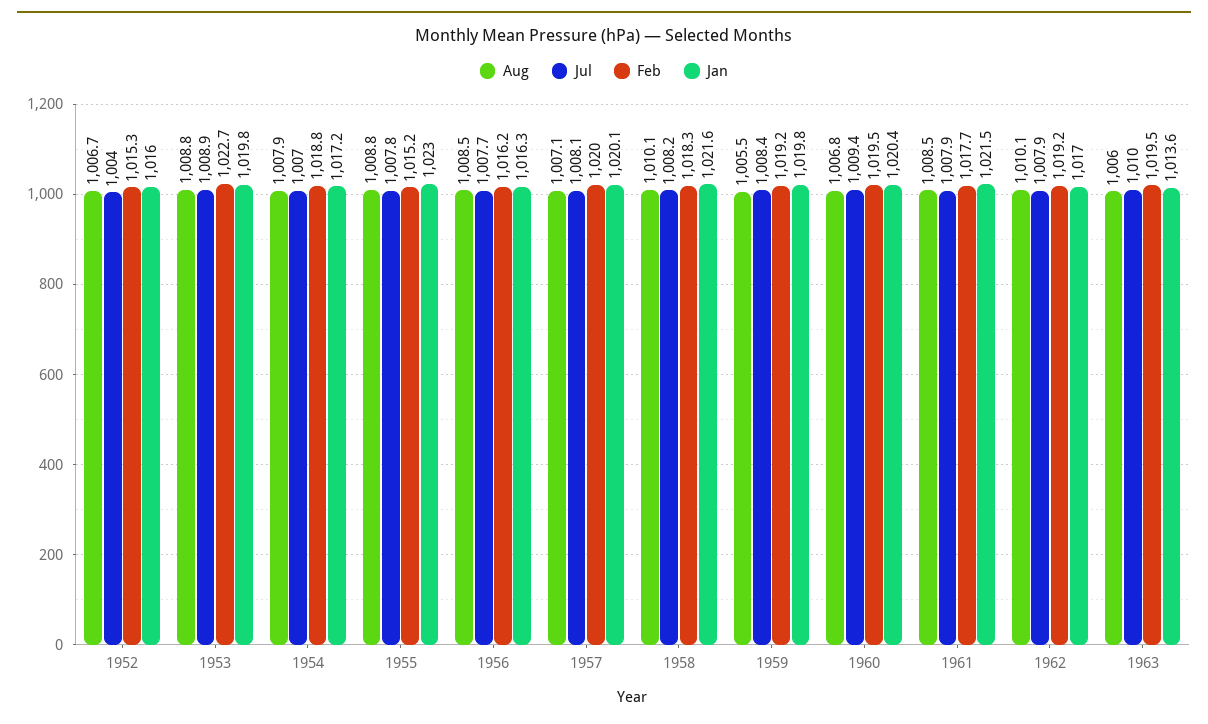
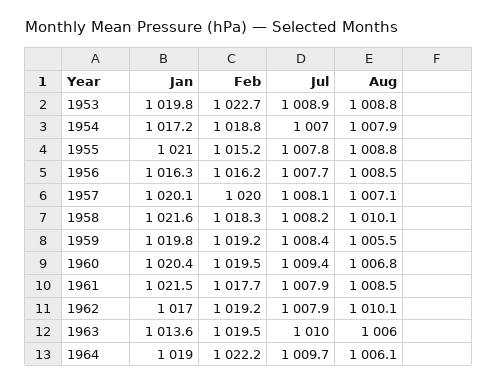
Aug, 1952: 1006.7 -> none
Jul, 1952: 1004 -> none
Feb, 1952: 1015.3 -> none
Jan, 1952: 1016 -> none
Jan, 1955: 1023 -> 1021
Jan, 1964: none -> 1019
Feb, 1964: none -> 1022.2
Jul, 1964: none -> 1009.7
Aug, 1964: none -> 1006.1

